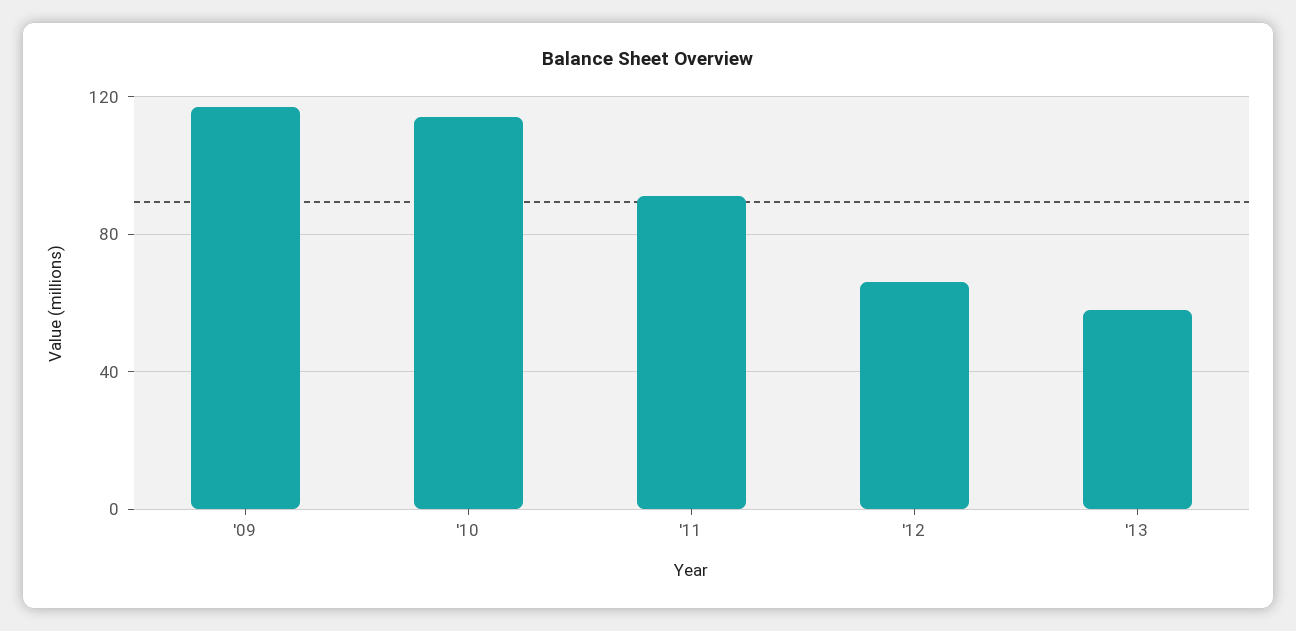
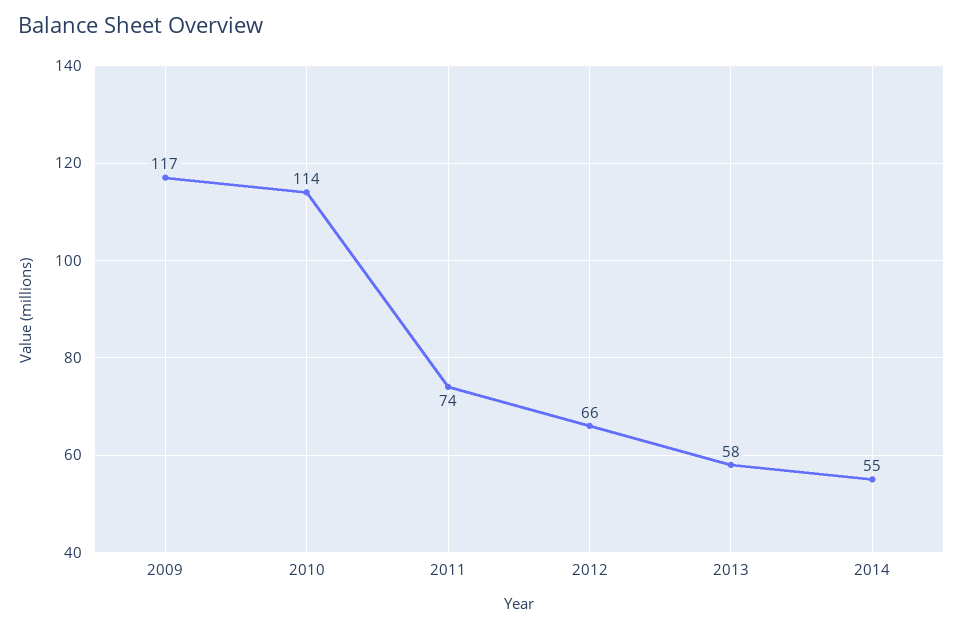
'11: 90 -> 74
2014: none -> 55

